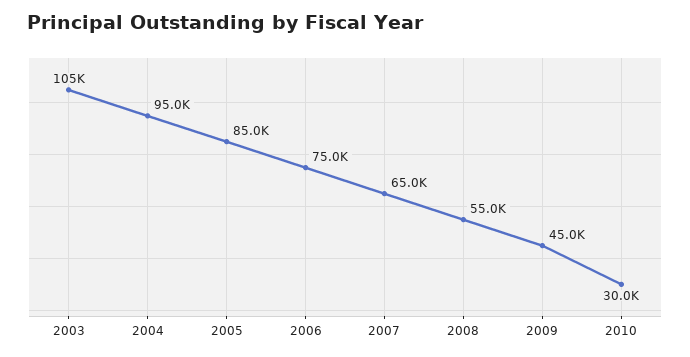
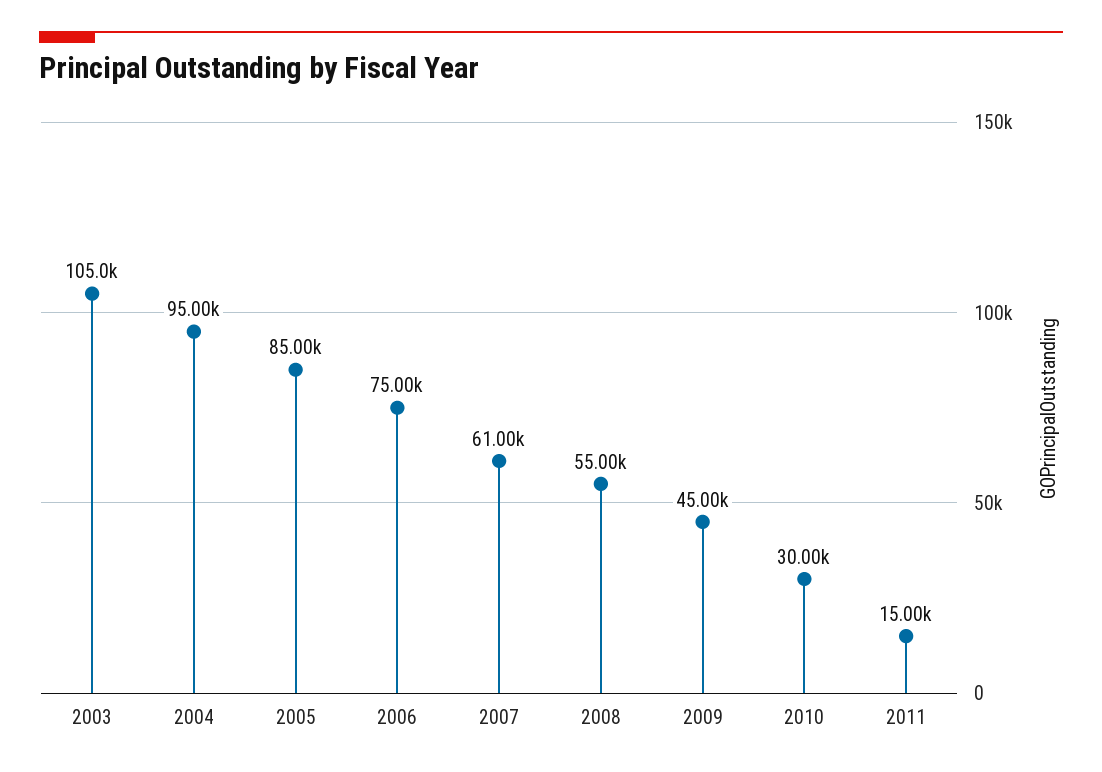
2007: 65000 -> 61000
2011: none -> 15000

